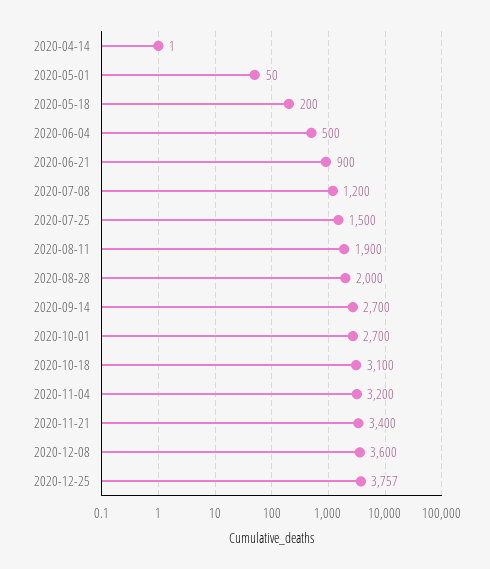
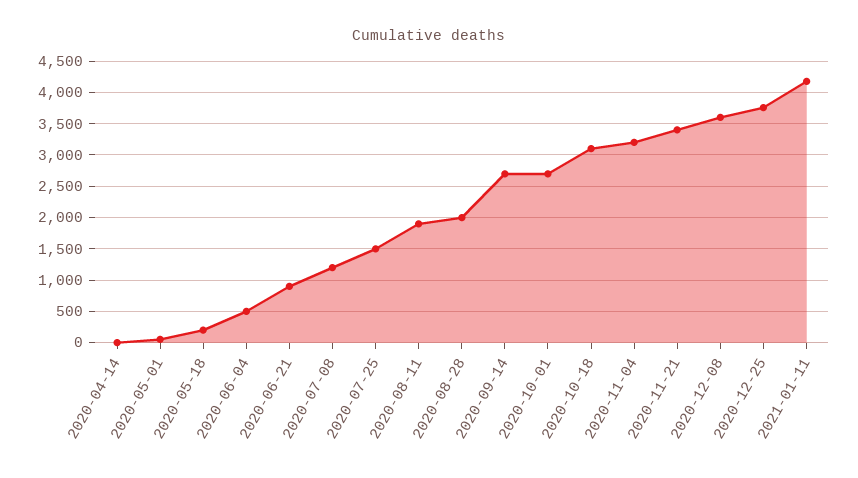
2021-01-11: none -> 4200

